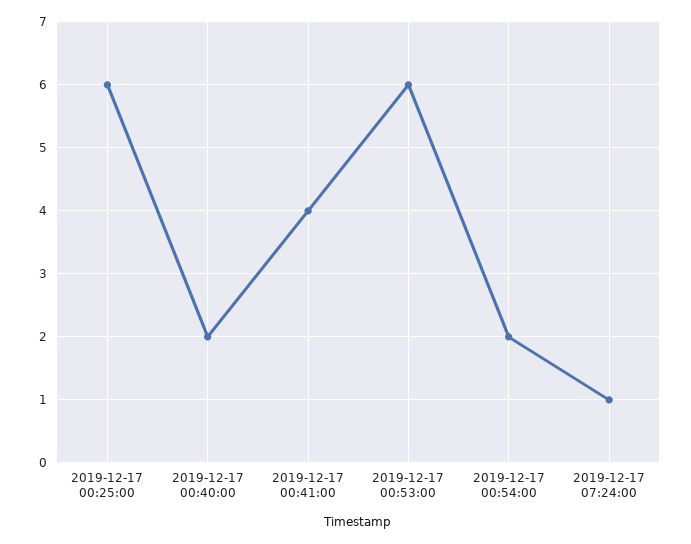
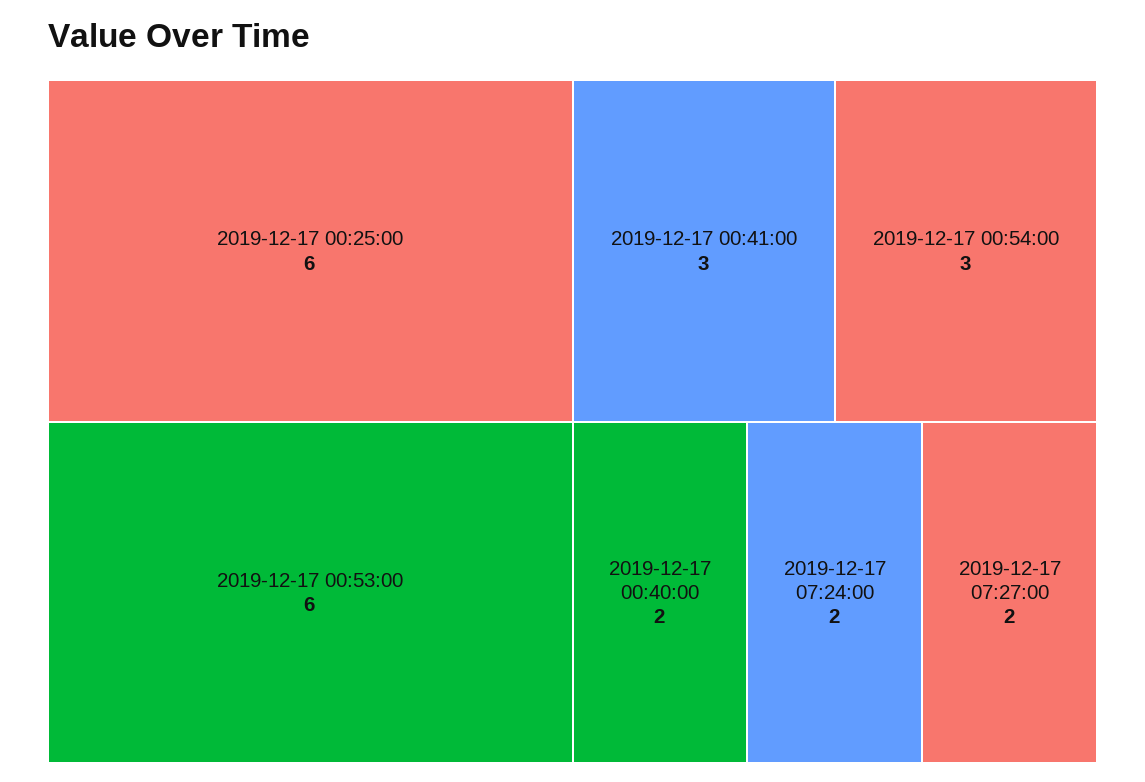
2019-12-17 00:41:00: 4 -> 3
2019-12-17 00:54:00: 2 -> 3
2019-12-17 07:24:00: 1 -> 2
2019-12-17 07:27:00: none -> 2

